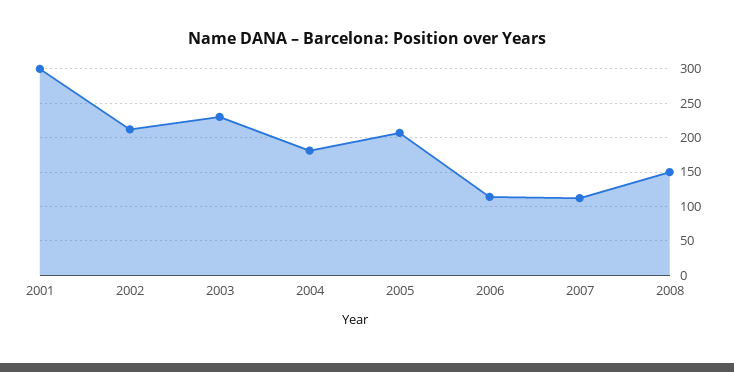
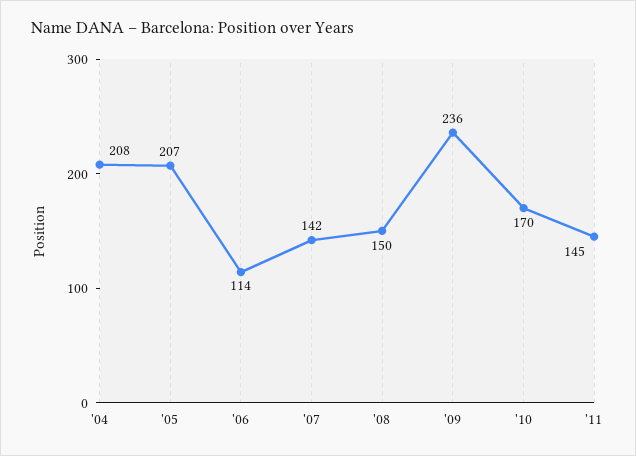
2001: 300 -> none
2002: 210 -> none
2003: 230 -> none
2004: 180 -> 208
2007: 110 -> 142
'09: none -> 236
'10: none -> 170
'11: none -> 145

